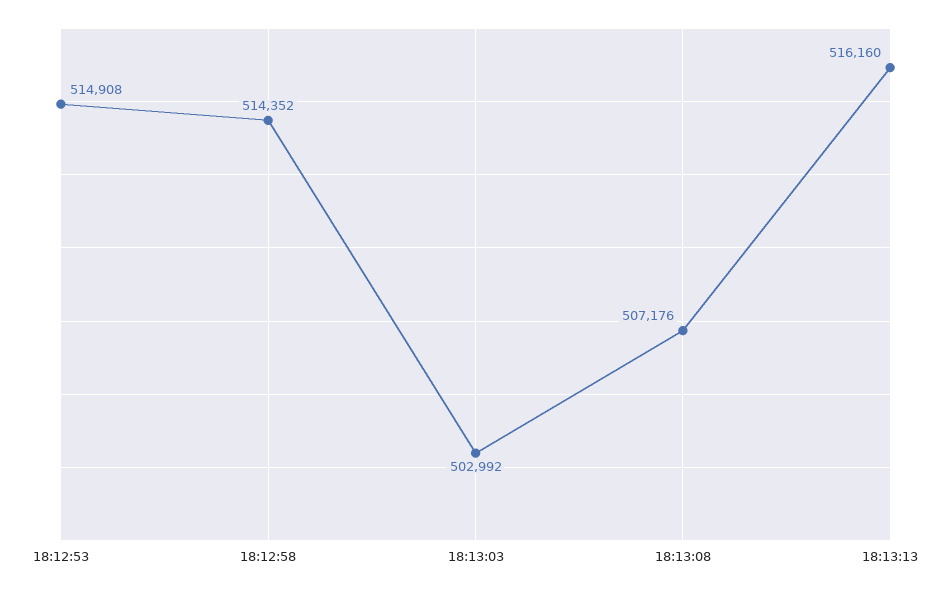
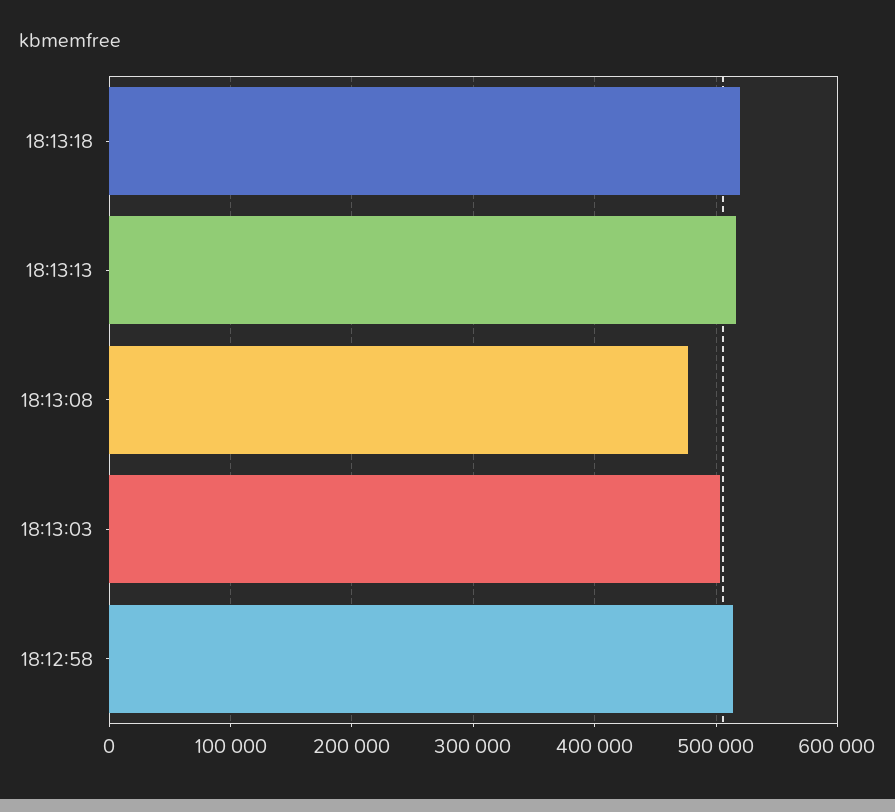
18:12:53: 514908 -> none
18:13:08: 507176 -> 480000
18:13:18: none -> 520000

